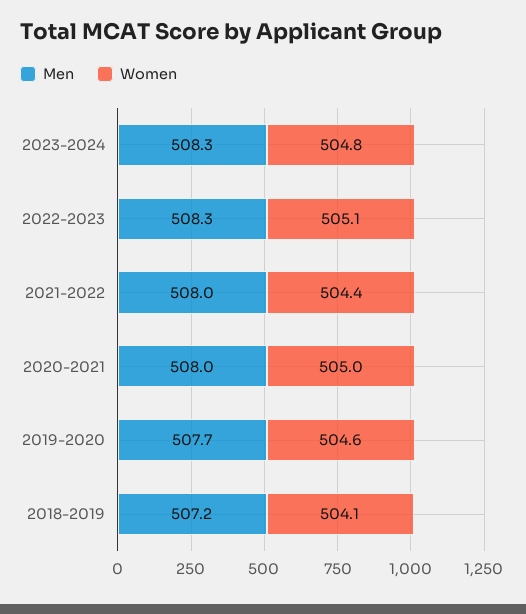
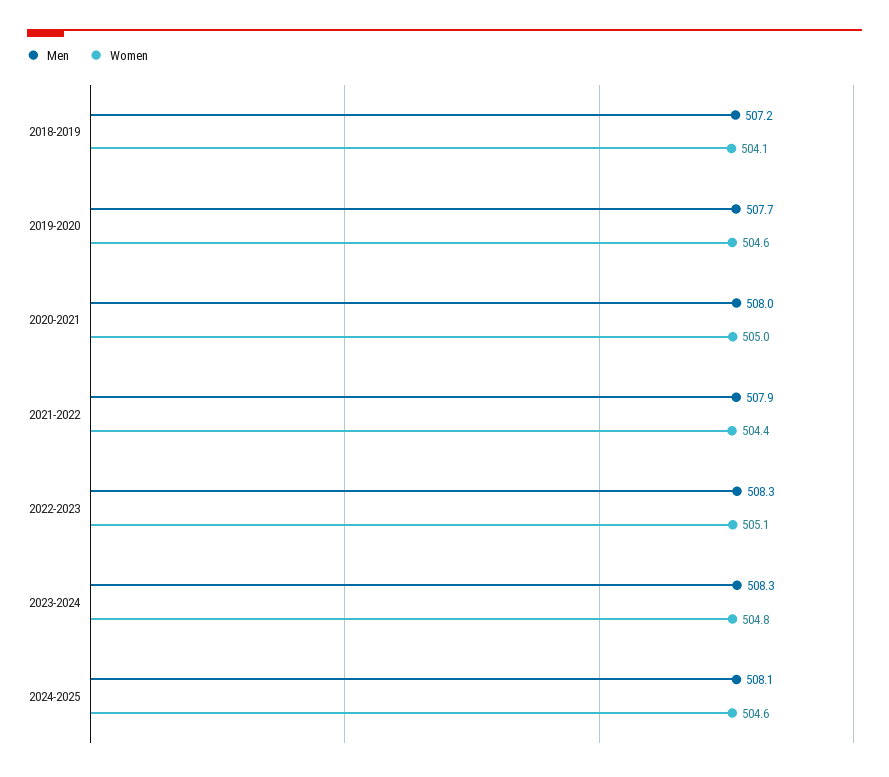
Men, 2021-2022: 508 -> 507.9
Men, 2024-2025: none -> 508.1
Women, 2024-2025: none -> 504.6

